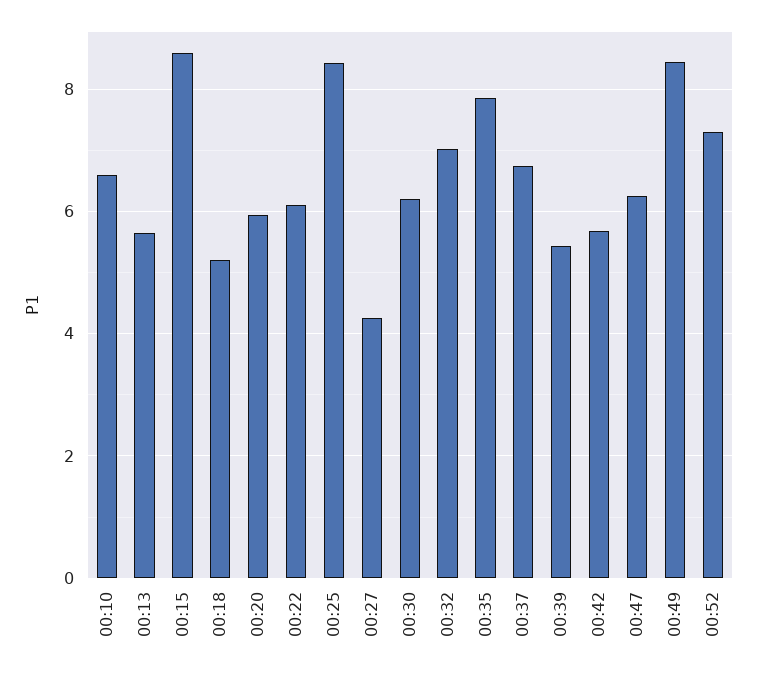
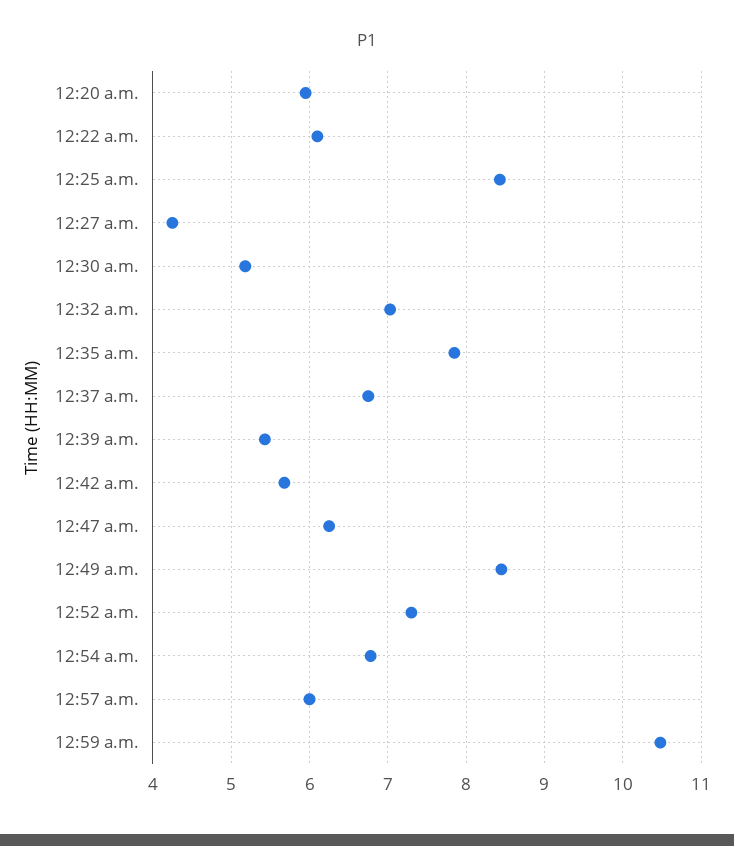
00:10: 6.6 -> none
00:13: 5.6 -> none
00:15: 8.6 -> none
00:18: 5.2 -> none
00:30: 6.2 -> 5.2
12:54 a.m.: none -> 6.8
12:57 a.m.: none -> 6
12:59 a.m.: none -> 10.5

